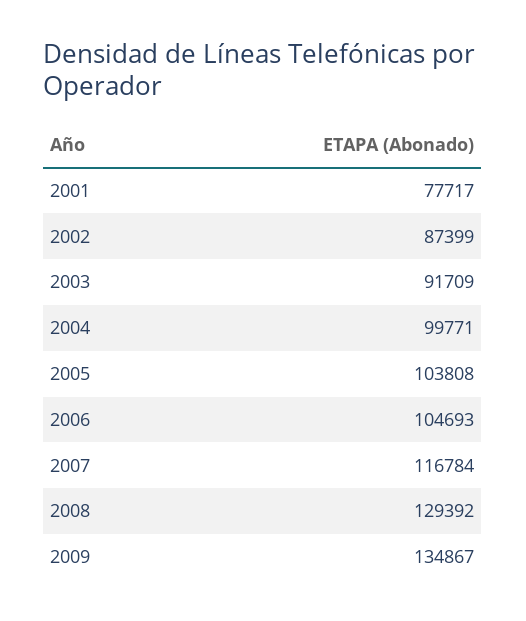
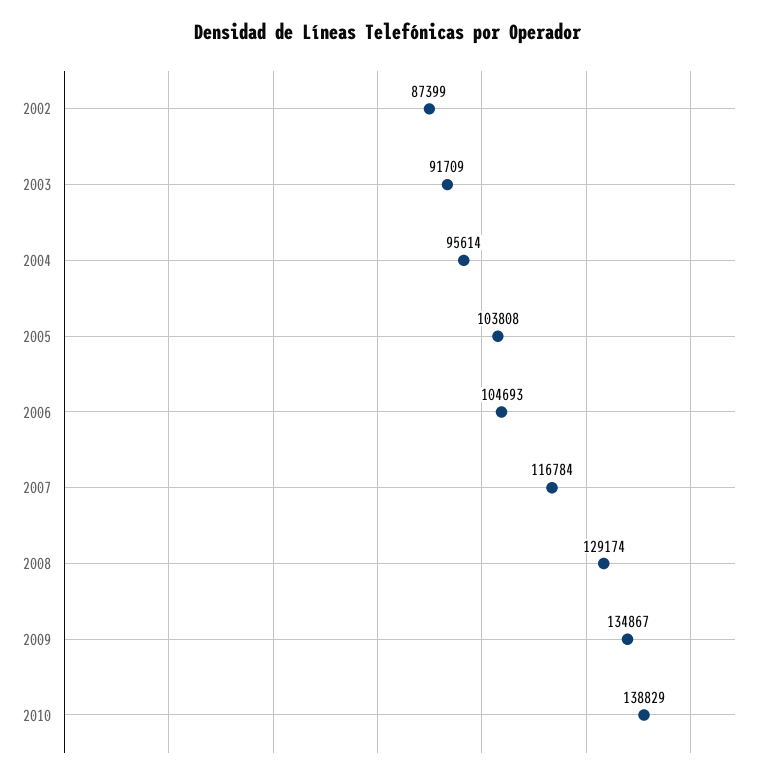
2001: 77717 -> none
2004: 99771 -> 95614
2008: 129392 -> 129174
2010: none -> 138829

